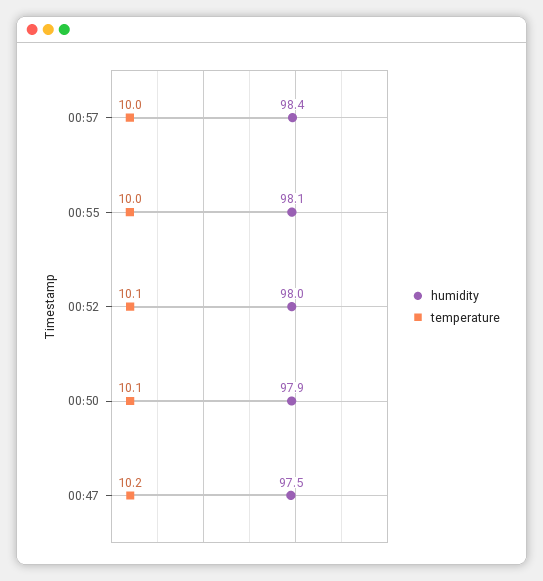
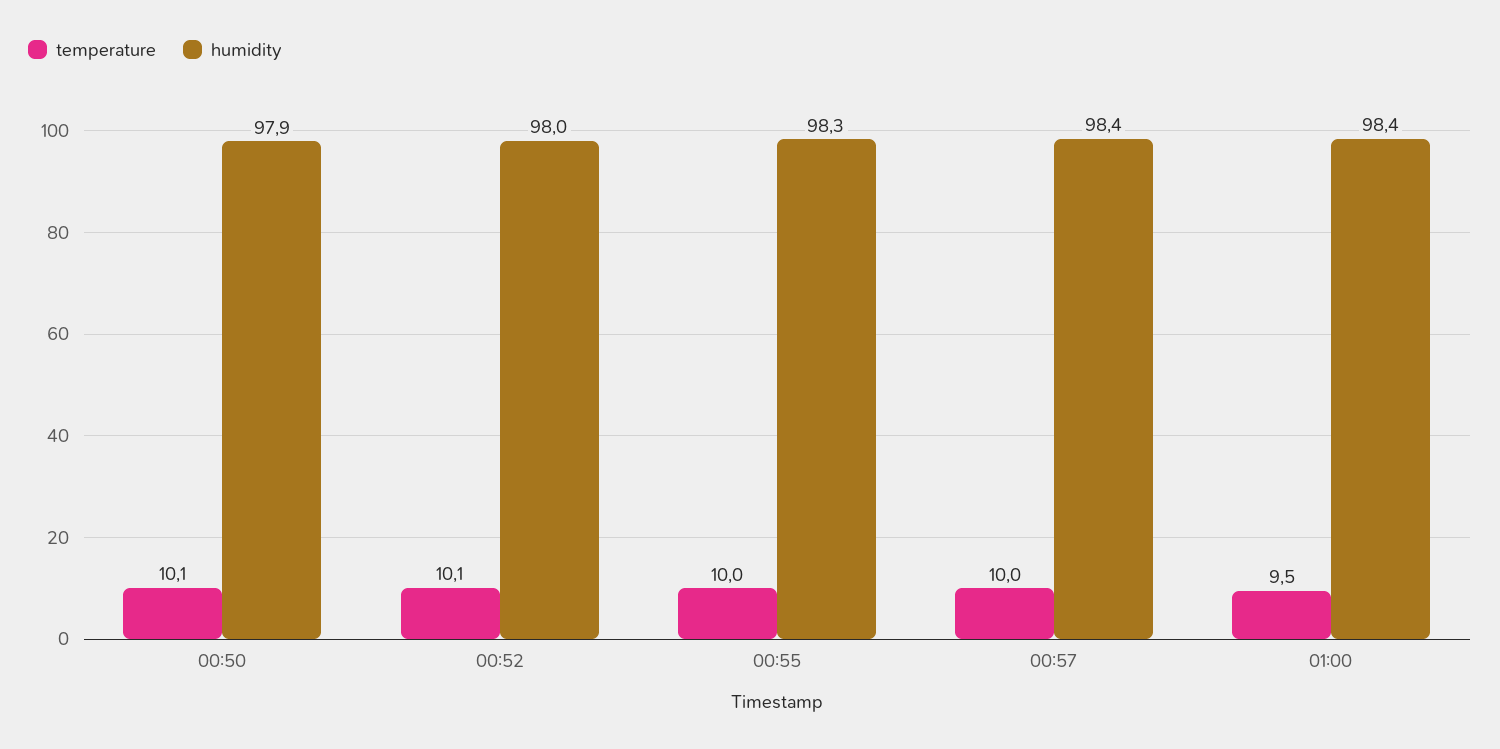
humidity, 00:55: 98.1 -> 98.3
humidity, 00:47: 97.5 -> none
temperature, 00:47: 10.2 -> none
temperature, 01:00: none -> 9.5
humidity, 01:00: none -> 98.4

